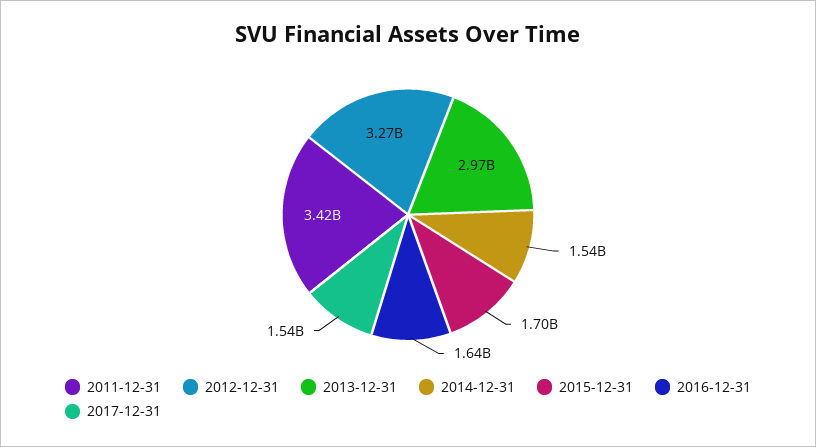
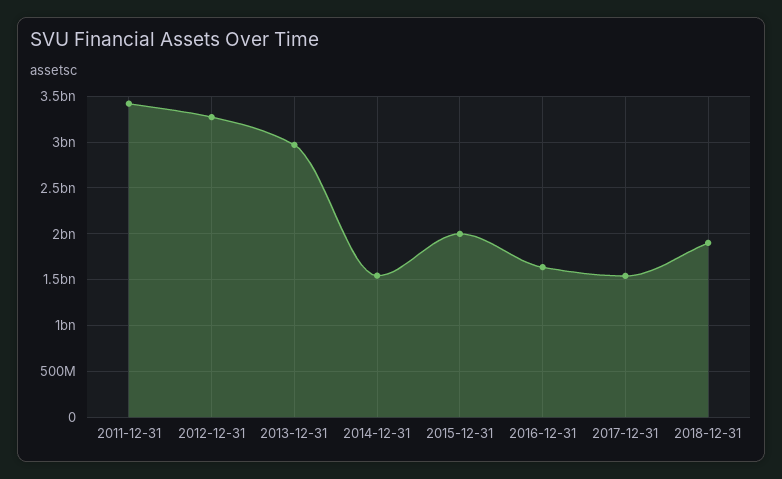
2015-12-31: 1700000000 -> 2000000000
2018-12-31: none -> 1900000000

